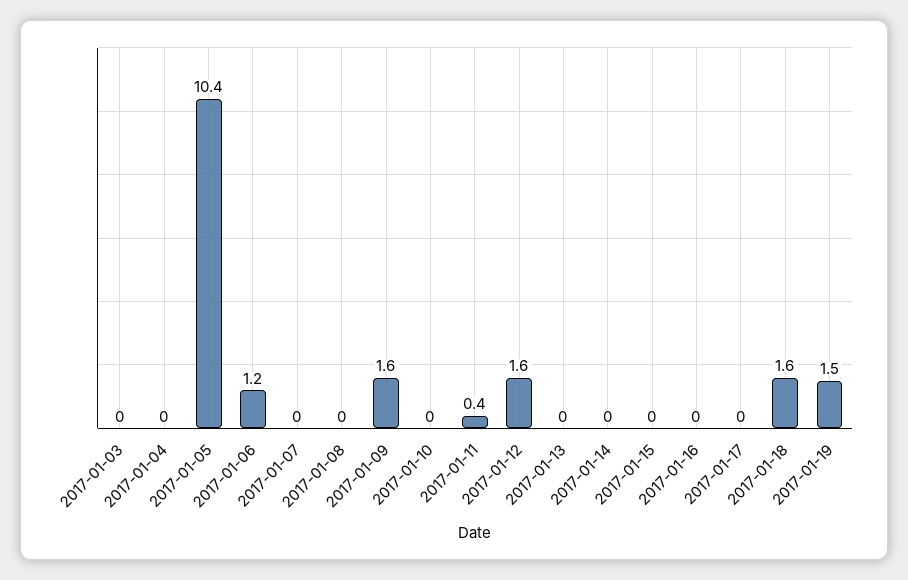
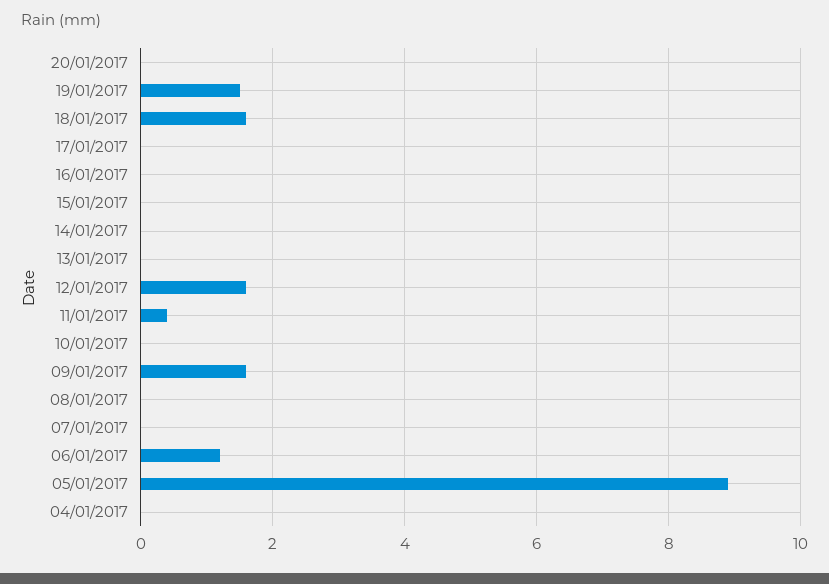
2017-01-03: 0 -> none
2017-01-05: 10.4 -> 9
20/01/2017: none -> 0

